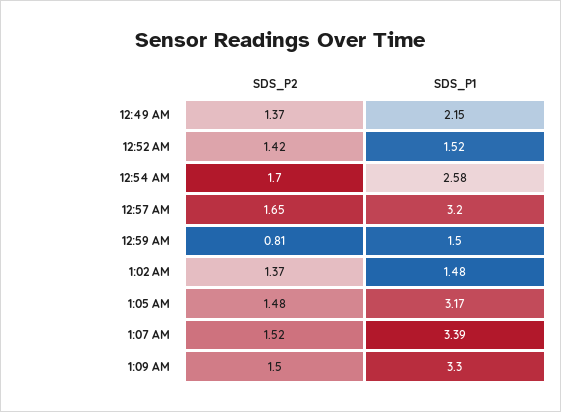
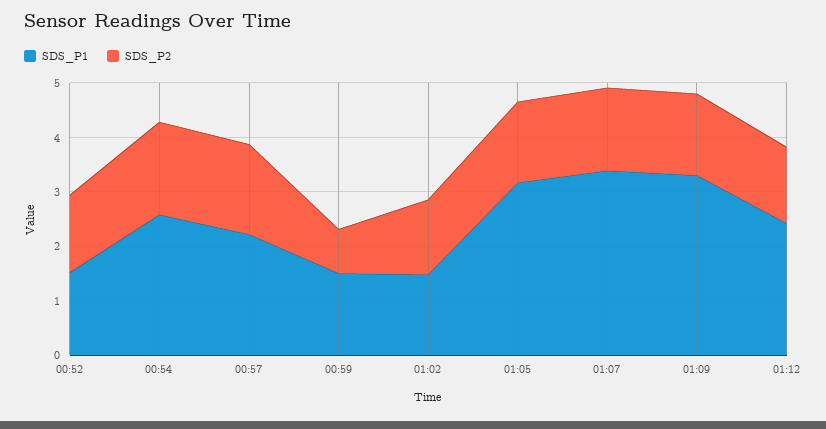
SDS_P2, 12:49 AM: 1.37 -> none
SDS_P1, 12:49 AM: 2.15 -> none
SDS_P1, 12:57 AM: 3.2 -> 2.2
SDS_P1, 01:12: none -> 2.4
SDS_P2, 01:12: none -> 1.4

